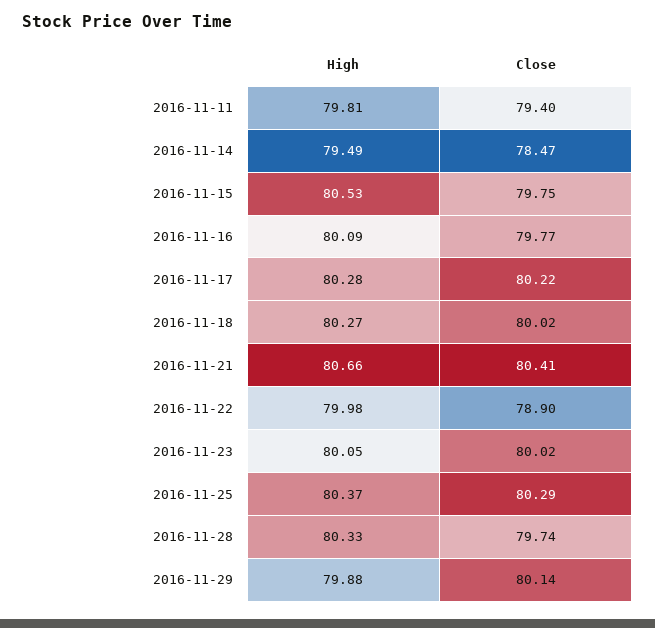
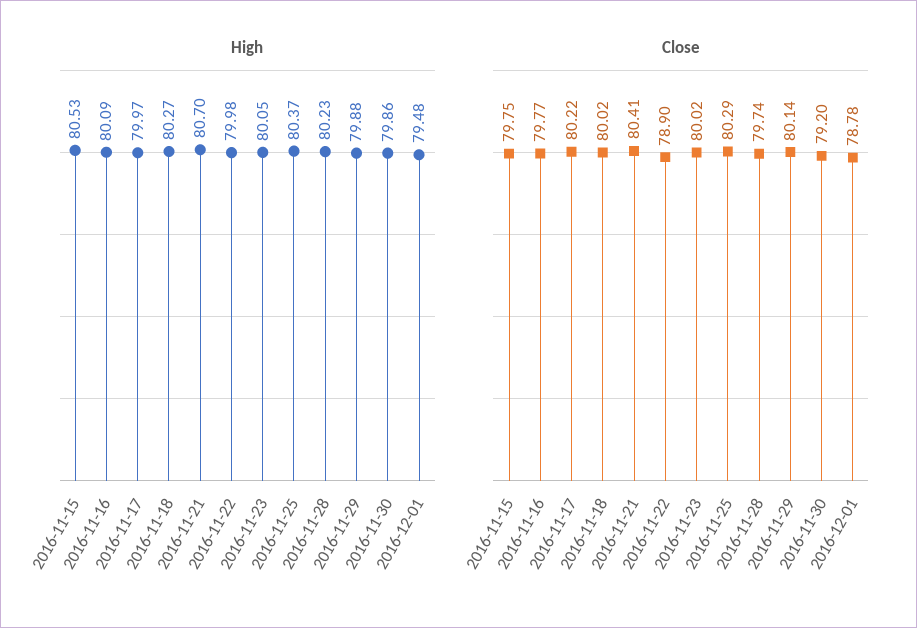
High, 2016-11-11: 79.81 -> none
Close, 2016-11-11: 79.4 -> none
High, 2016-11-14: 79.49 -> none
Close, 2016-11-14: 78.47 -> none
High, 2016-11-17: 80.28 -> 79.97
High, 2016-11-21: 80.66 -> 80.7
High, 2016-11-28: 80.33 -> 80.23
High, 2016-11-30: none -> 79.86
High, 2016-12-01: none -> 79.48
Close, 2016-11-30: none -> 79.2
Close, 2016-12-01: none -> 78.78

